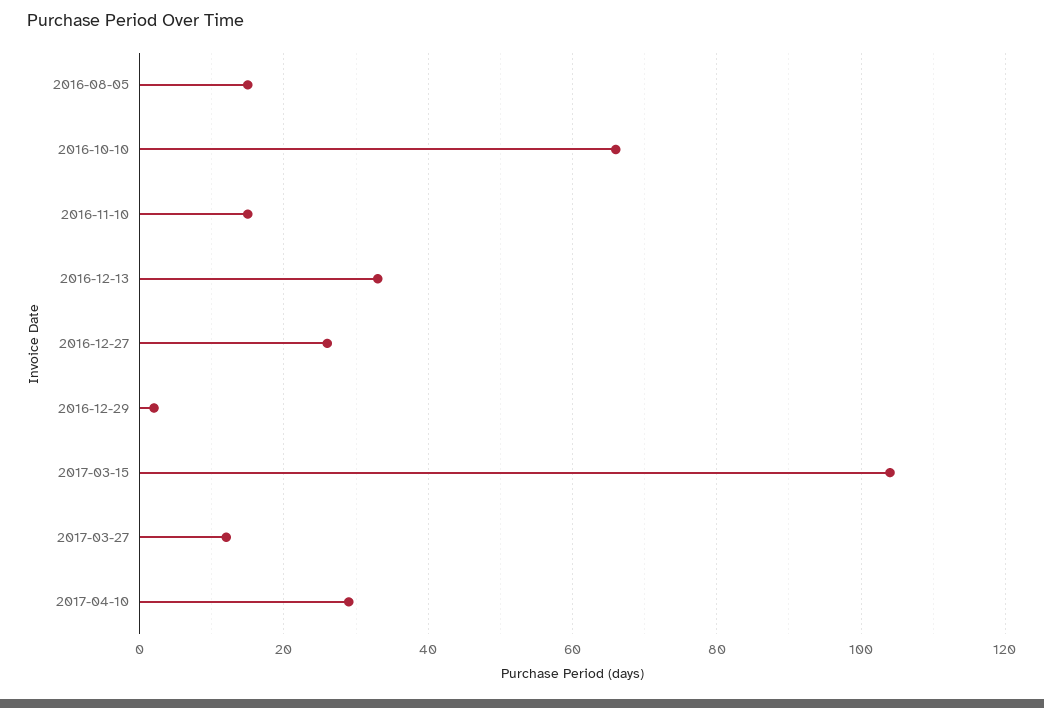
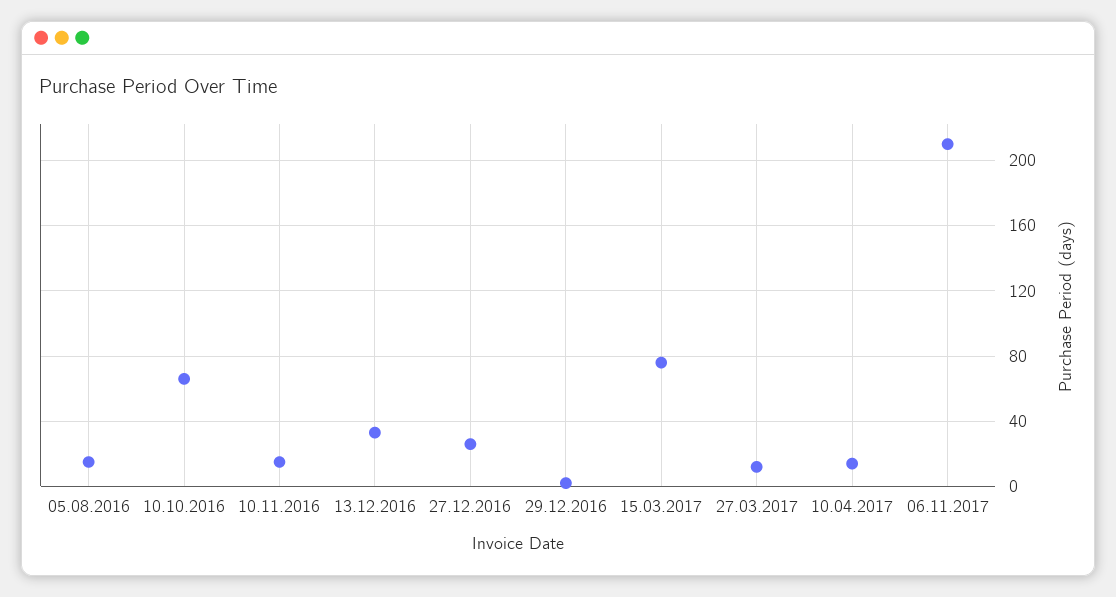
2017-03-15: 105 -> 75
2017-04-10: 30 -> 15
06.11.2017: none -> 210

